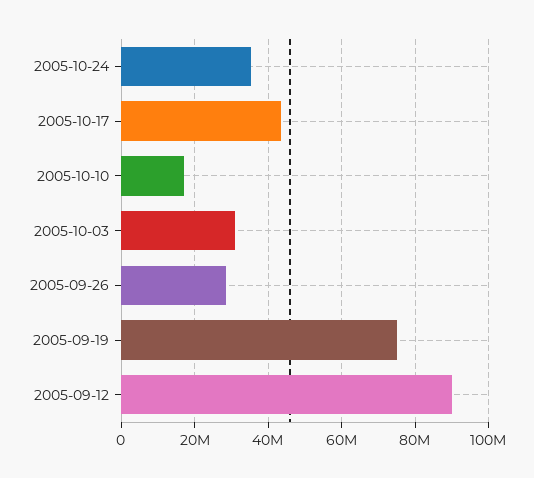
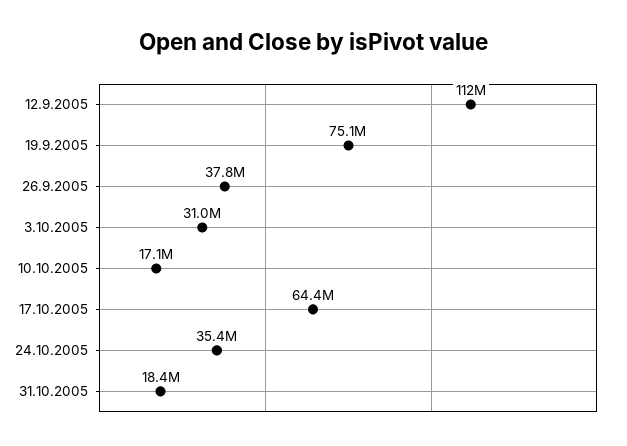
2005-10-17: 44000000 -> 64400000
2005-09-26: 28000000 -> 37800000
2005-09-12: 90000000 -> 112000000
31.10.2005: none -> 18400000

